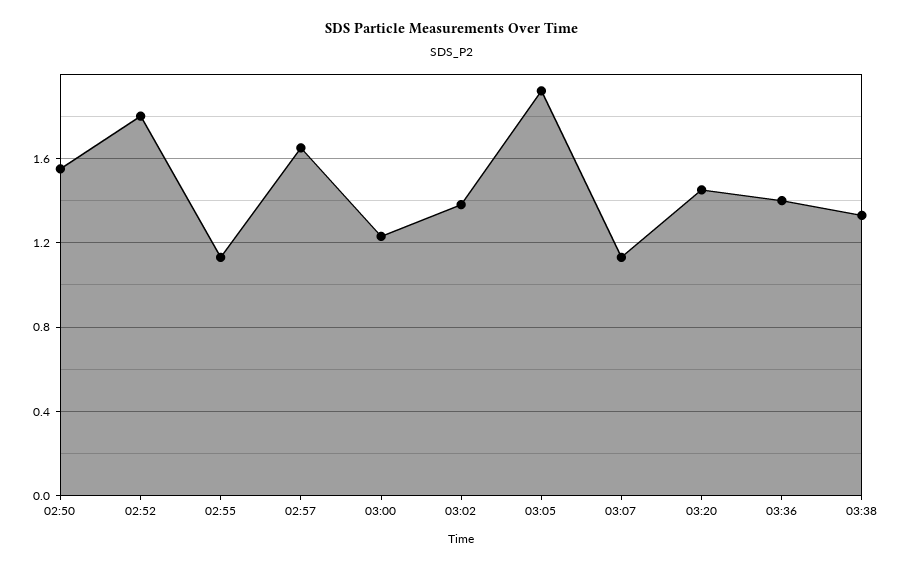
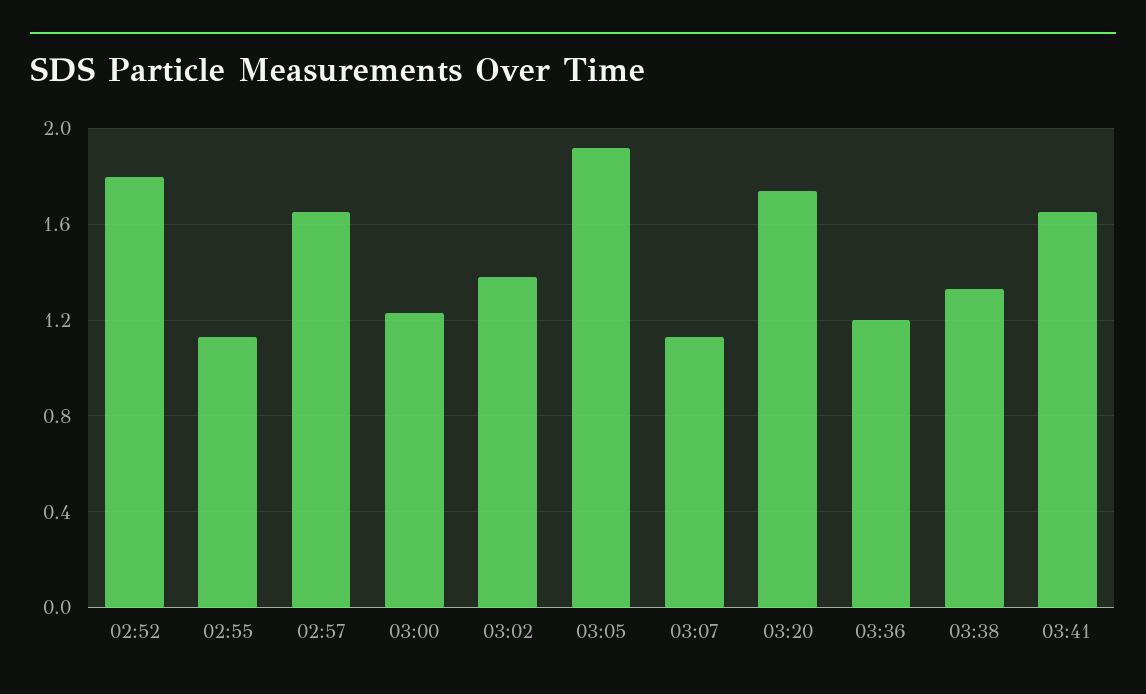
02:50: 1.55 -> none
03:20: 1.45 -> 1.75
03:36: 1.4 -> 1.2
03:41: none -> 1.65

